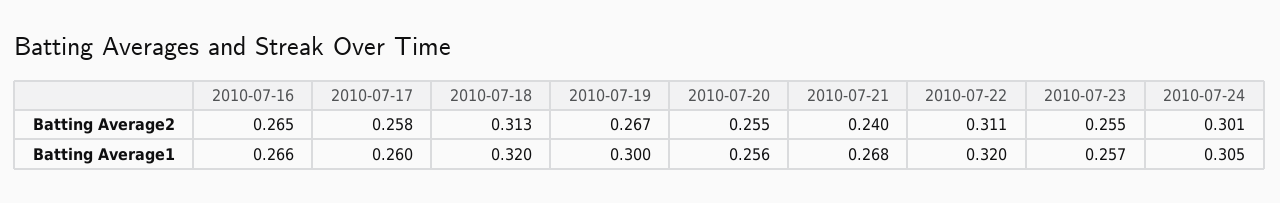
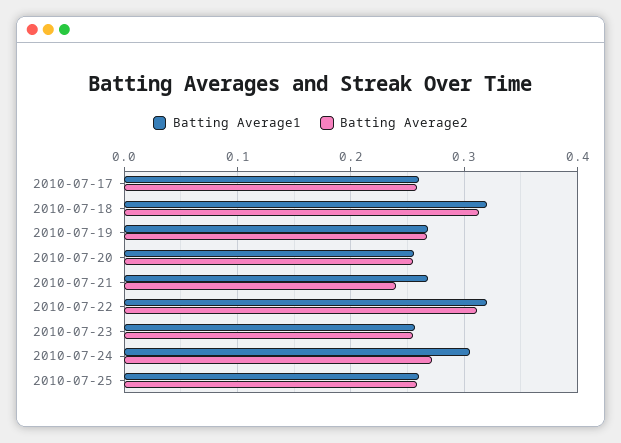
Batting Average2, 2010-07-16: 0.265 -> none
Batting Average2, 2010-07-24: 0.301 -> 0.27
Batting Average1, 2010-07-16: 0.266 -> none
Batting Average1, 2010-07-19: 0.3 -> 0.27
Batting Average1, 2010-07-25: none -> 0.26
Batting Average2, 2010-07-25: none -> 0.26

